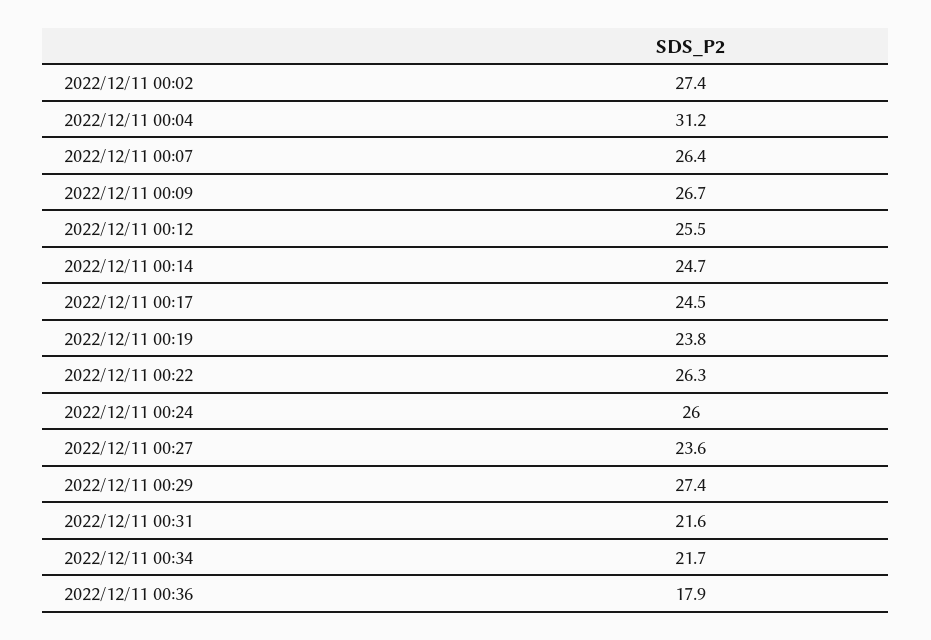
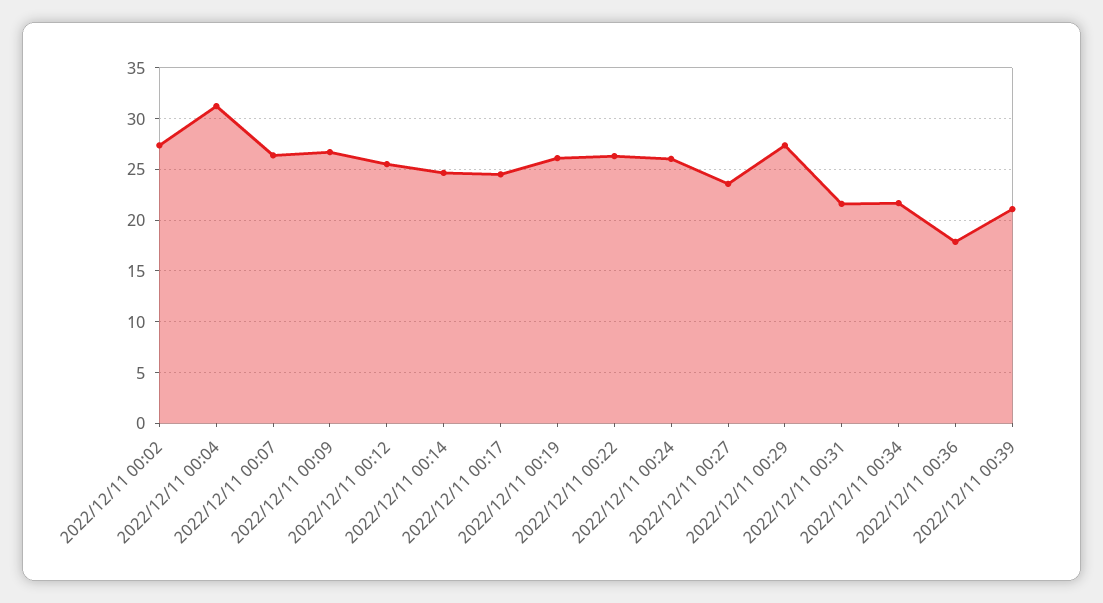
2022/12/11 00:19: 23.8 -> 26
2022/12/11 00:39: none -> 21

